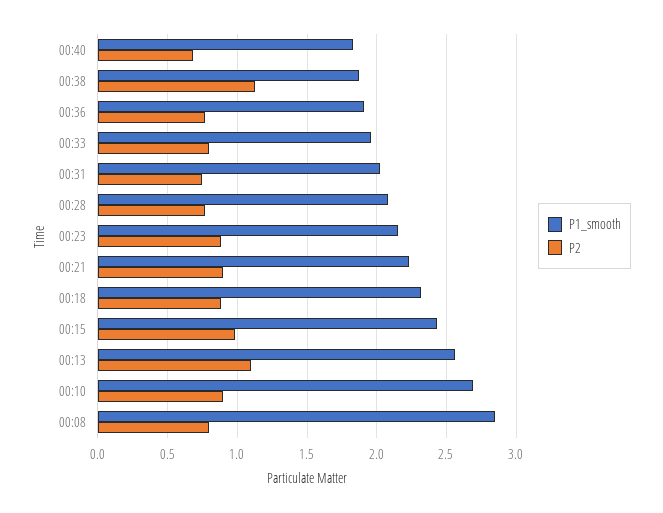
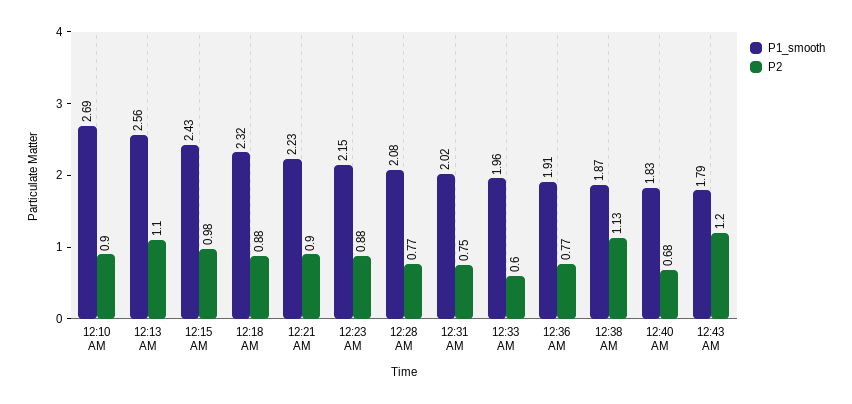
P2, 00:33: 0.8 -> 0.6
P1_smooth, 00:08: 2.85 -> none
P2, 00:08: 0.8 -> none
P1_smooth, 12:43 AM: none -> 1.79
P2, 12:43 AM: none -> 1.2

